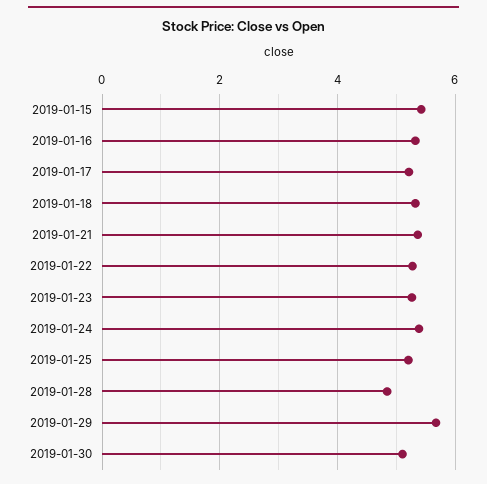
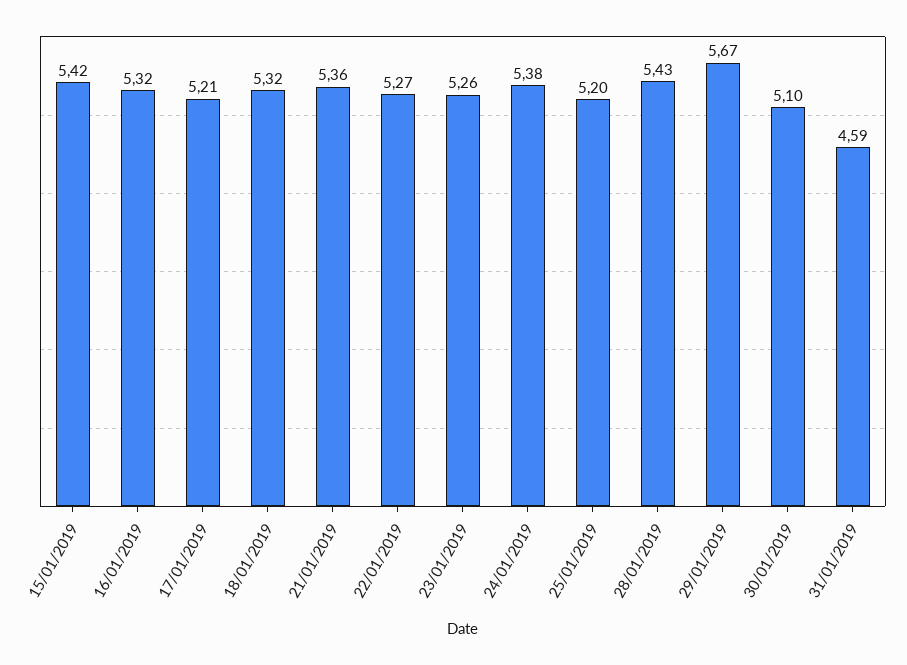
2019-01-28: 4.8 -> 5.43
31/01/2019: none -> 4.59

